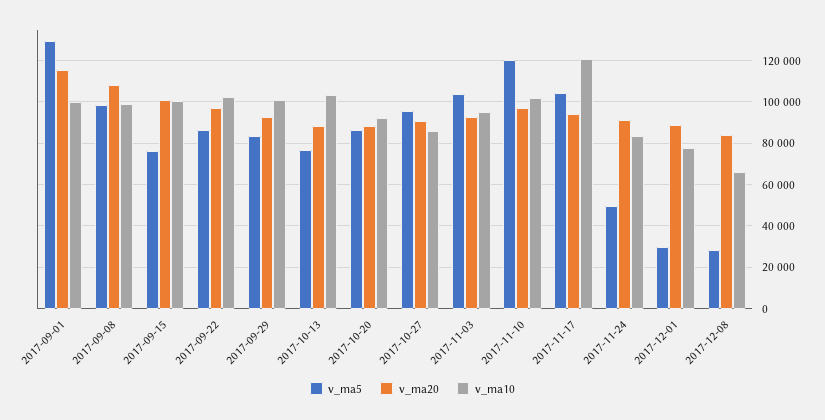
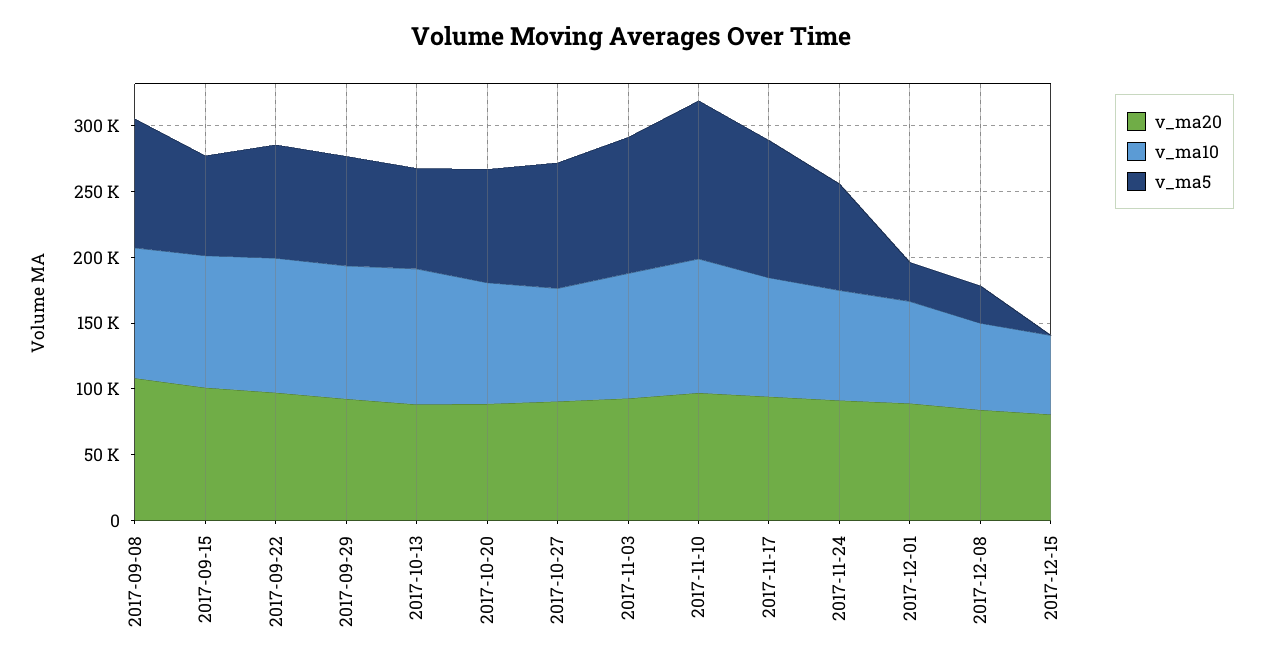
v_ma5, 2017-09-01: 130000 -> none
v_ma20, 2017-09-01: 115000 -> none
v_ma10, 2017-09-01: 100000 -> none
v_ma10, 2017-11-17: 120000 -> 90000
v_ma5, 2017-11-24: 50000 -> 80000
v_ma20, 2017-12-15: none -> 80000
v_ma10, 2017-12-15: none -> 60000
v_ma5, 2017-12-15: none -> 0

